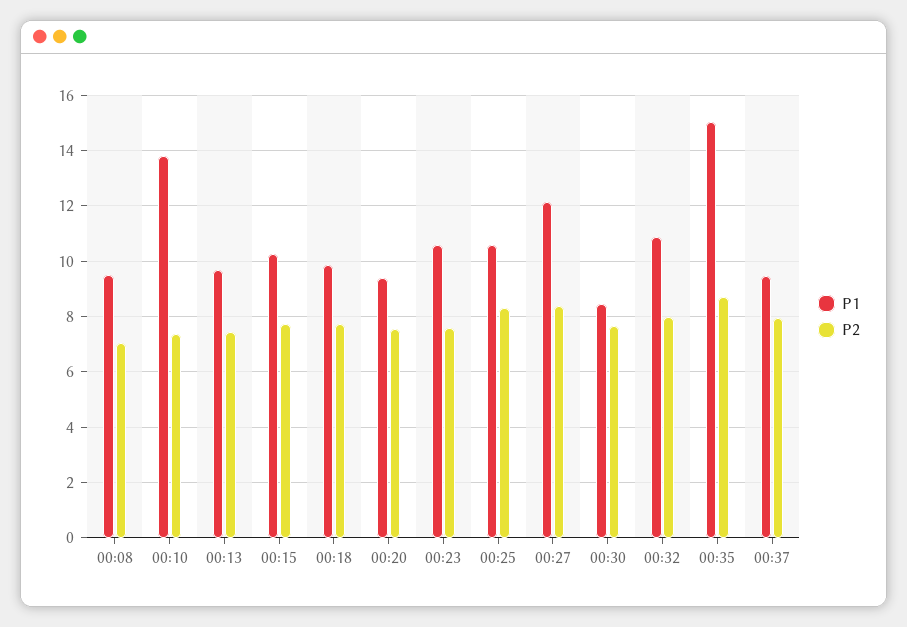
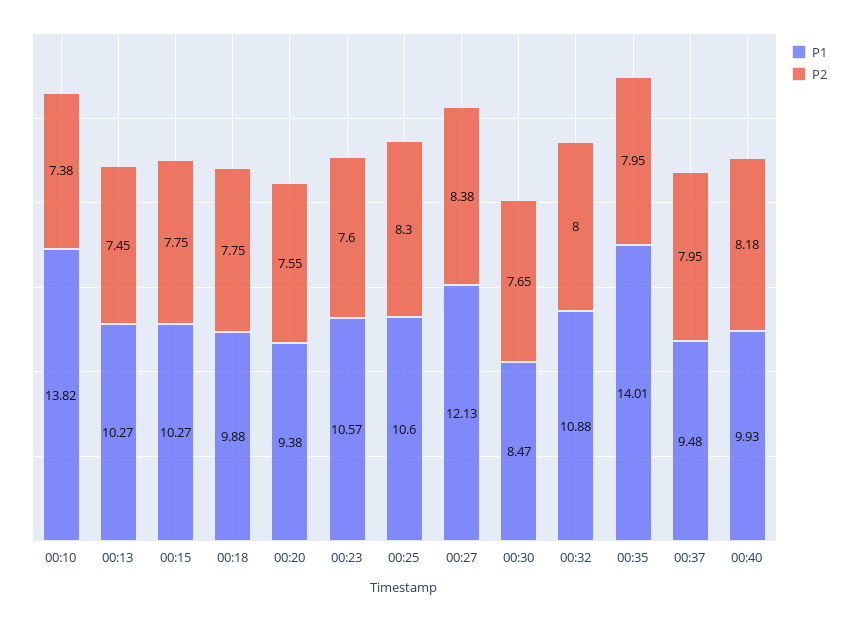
P1, 00:08: 9.5 -> none
P2, 00:08: 7 -> none
P1, 00:13: 9.75 -> 10.27
P1, 00:35: 15 -> 14.01
P2, 00:35: 8.75 -> 7.95
P1, 00:40: none -> 9.93
P2, 00:40: none -> 8.18

